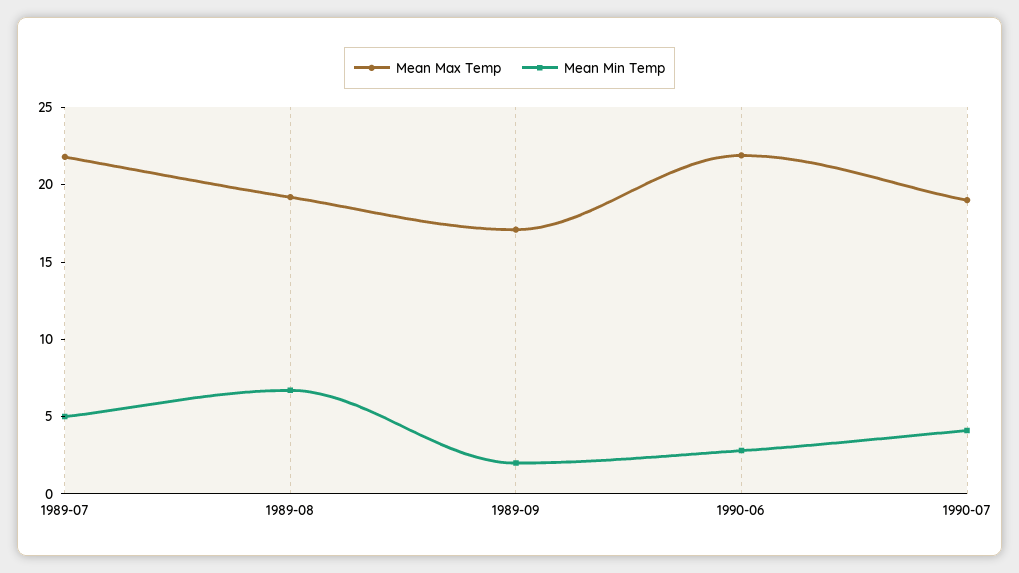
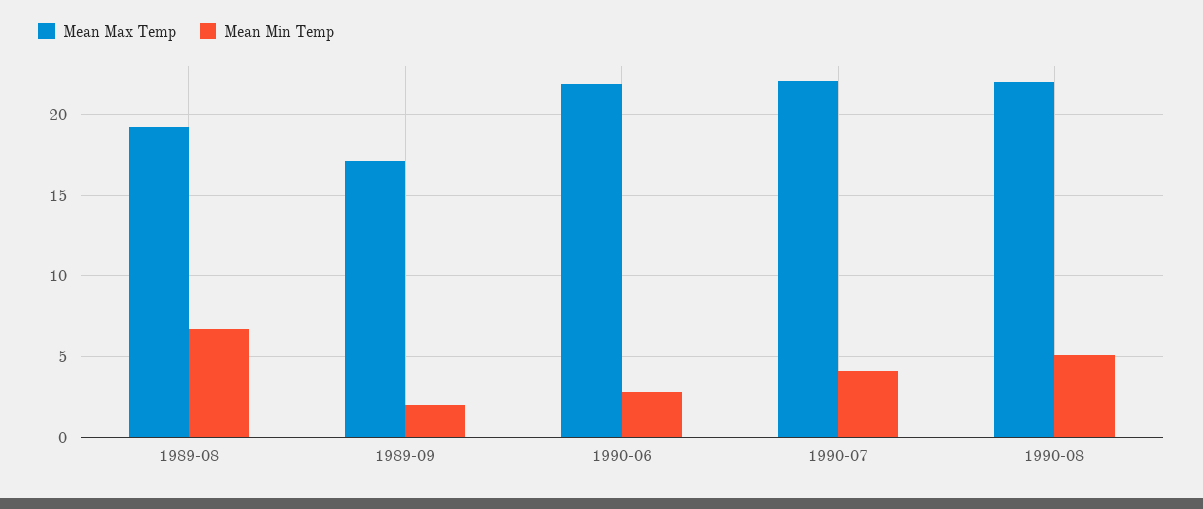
Mean Max Temp, 1989-07: 22 -> none
Mean Min Temp, 1989-07: 5 -> none
Mean Max Temp, 1990-07: 19 -> 22
Mean Max Temp, 1990-08: none -> 22
Mean Min Temp, 1990-08: none -> 5

